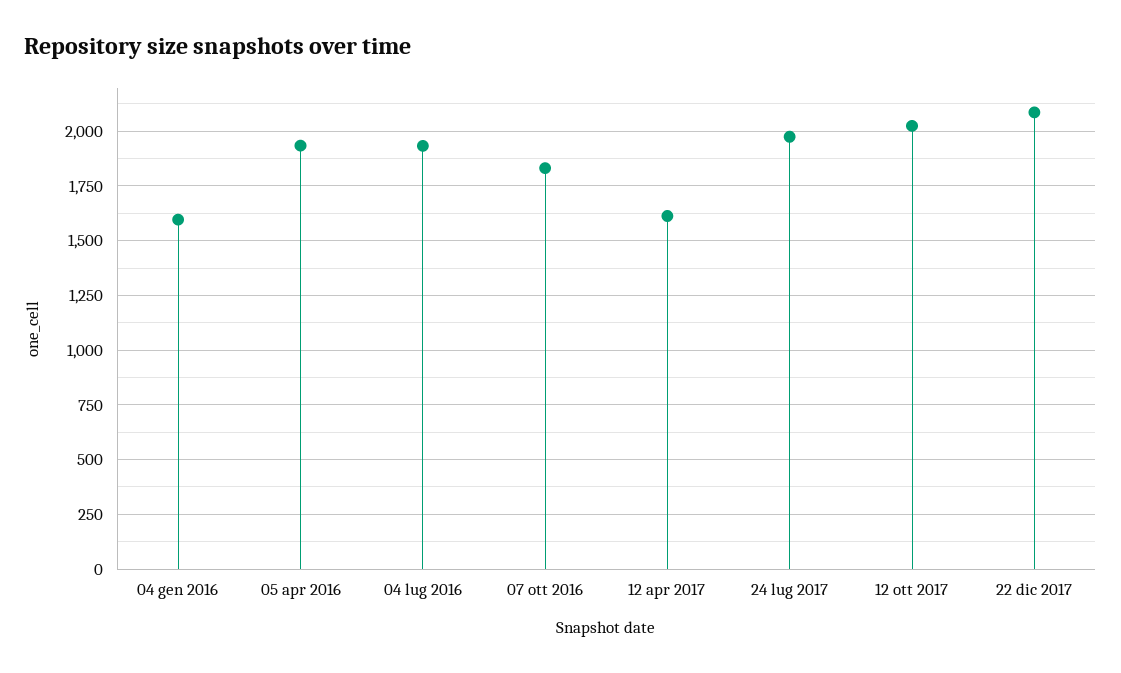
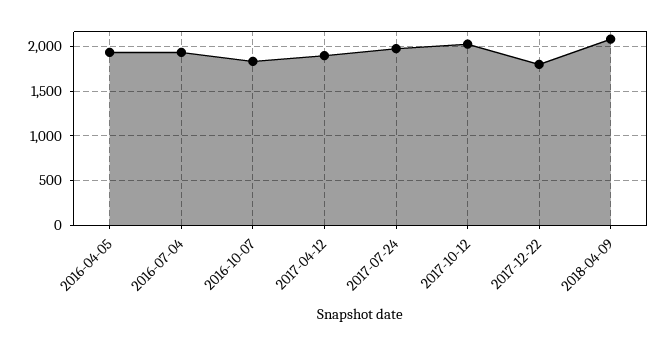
04 gen 2016: 1600 -> none
12 apr 2017: 1600 -> 1900
22 dic 2017: 2100 -> 1800
2018-04-09: none -> 2100

